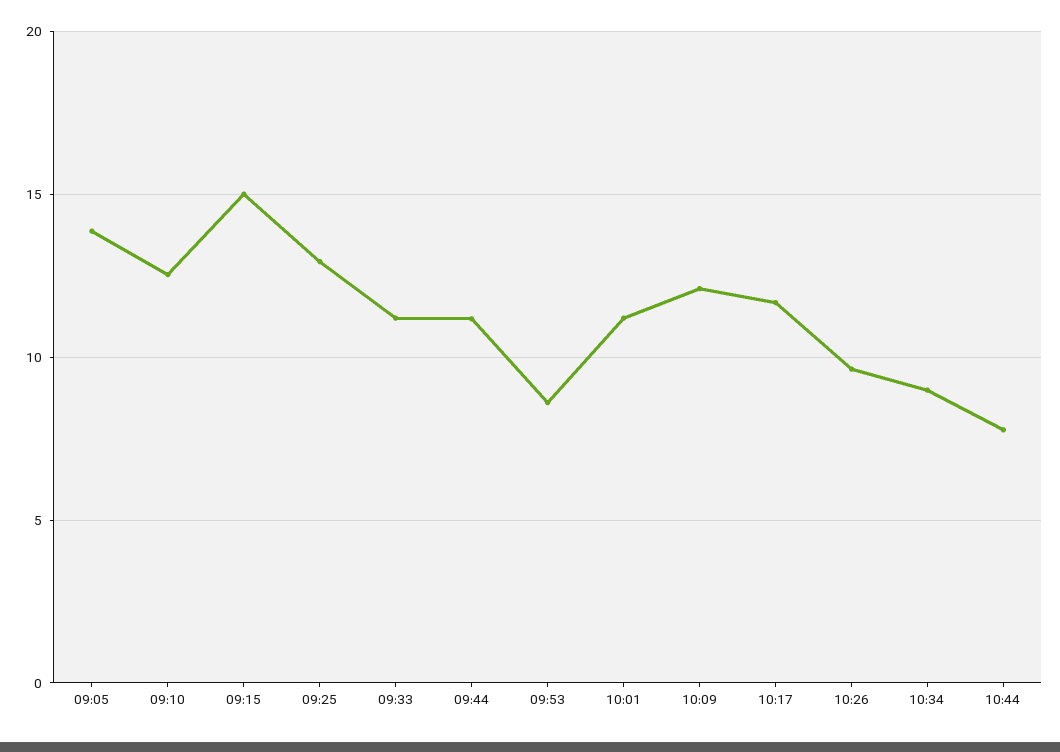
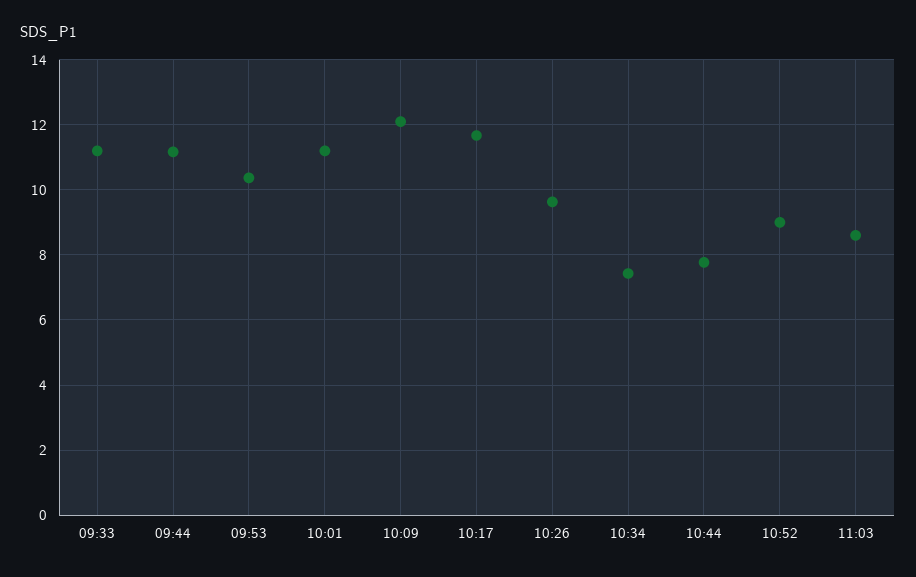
09:05: 14 -> none
09:10: 12.5 -> none
09:15: 15 -> none
09:25: 13 -> none
09:53: 8.5 -> 10.4
10:34: 9 -> 7.4
10:52: none -> 9
11:03: none -> 8.6

